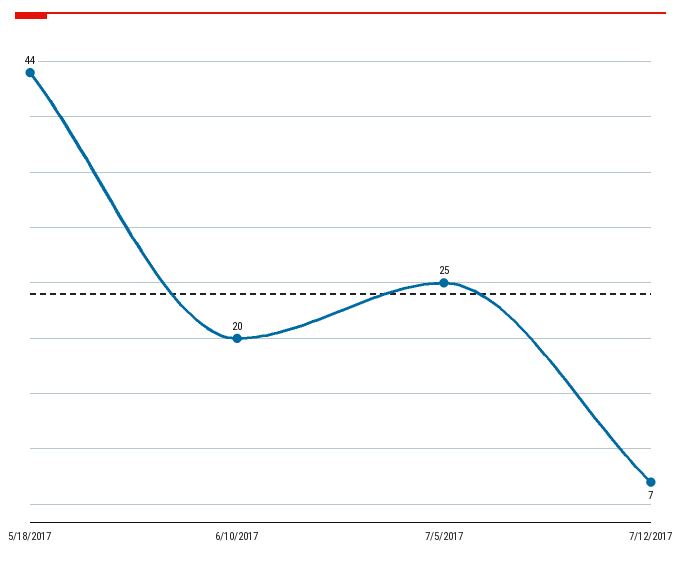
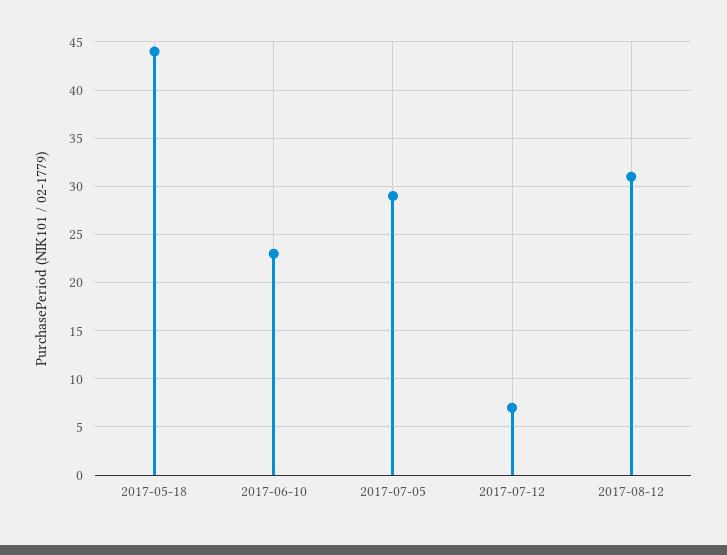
6/10/2017: 20 -> 23
7/5/2017: 25 -> 29
2017-08-12: none -> 31

